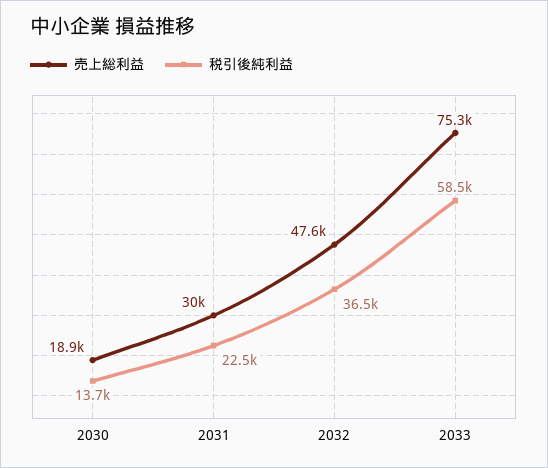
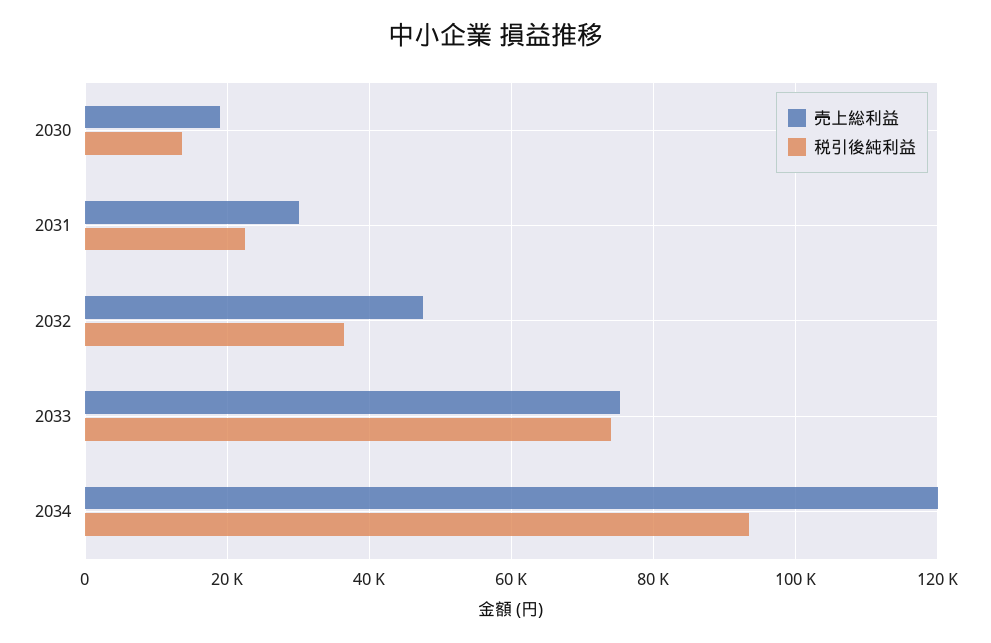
税引後純利益, 2033: 58500 -> 74000
売上総利益, 2034: none -> 120000
税引後純利益, 2034: none -> 94000

